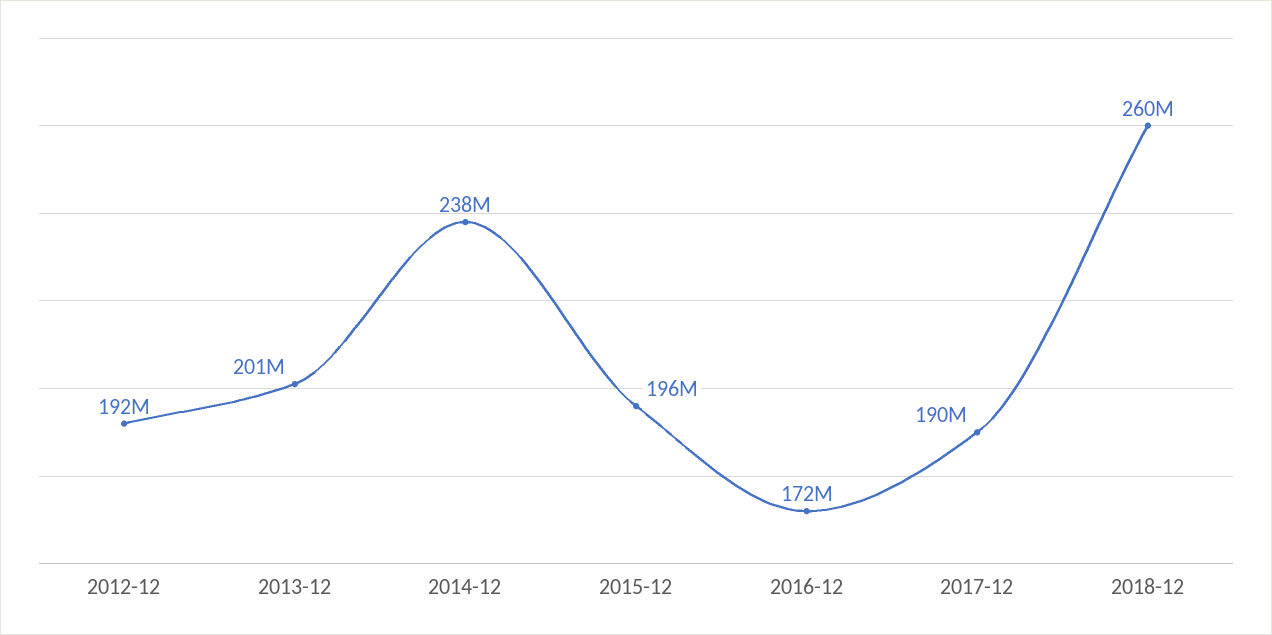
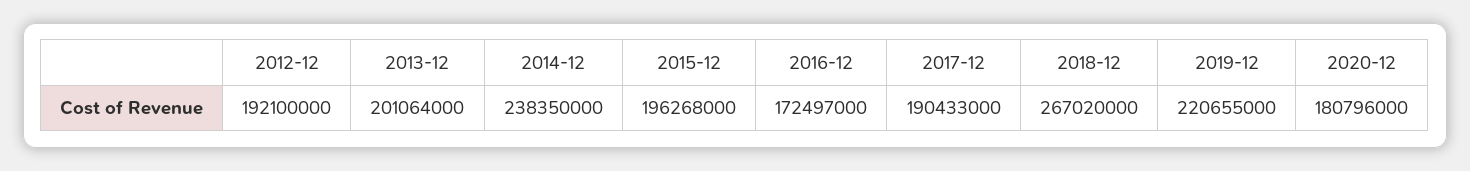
2018-12: 260000000 -> 267020000
2019-12: none -> 220655000
2020-12: none -> 180796000

